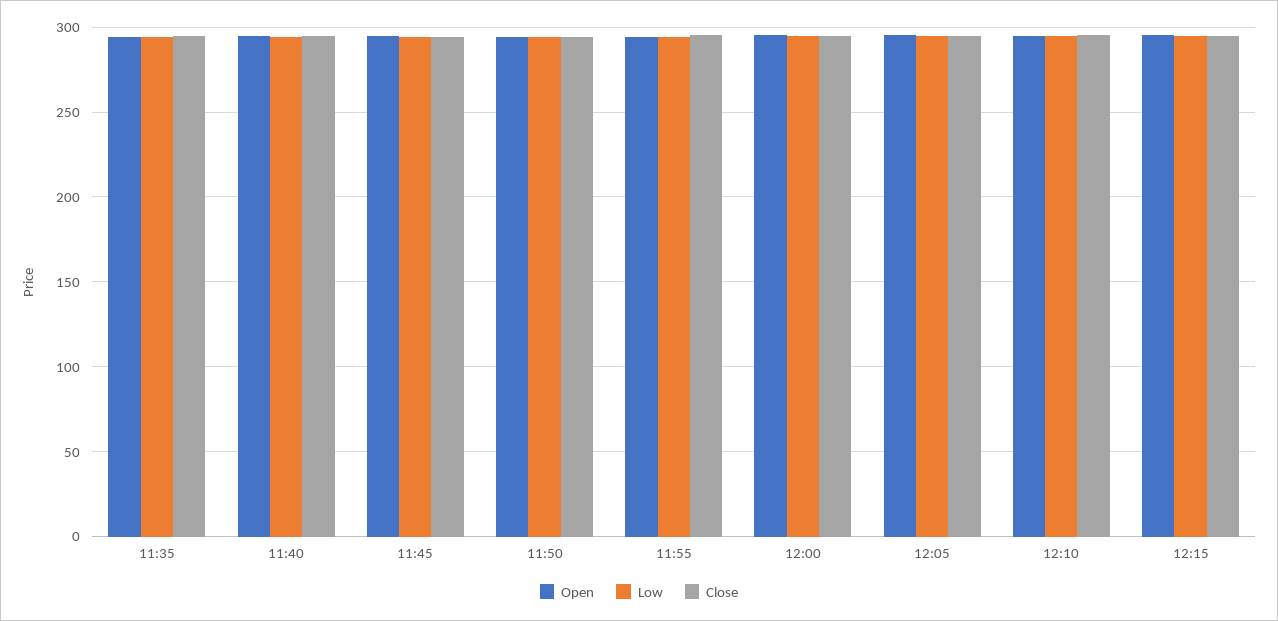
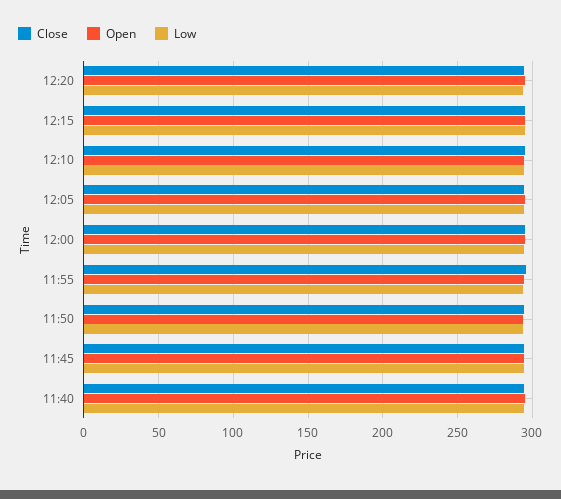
Open, 11:35: 295 -> none
Low, 11:35: 295 -> none
Close, 11:35: 295 -> none
Close, 12:20: none -> 295
Open, 12:20: none -> 295
Low, 12:20: none -> 295

